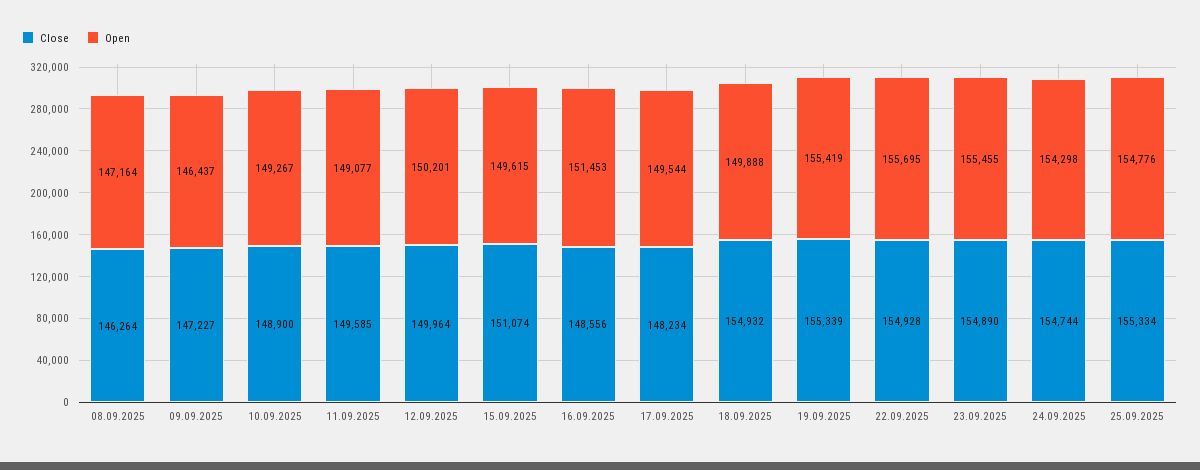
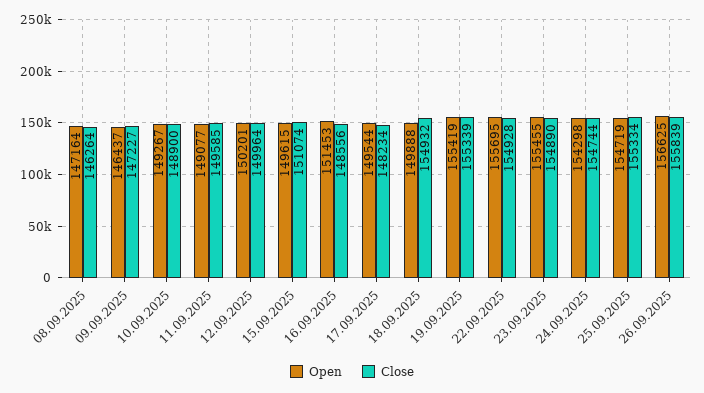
Open, 25.09.2025: 154776 -> 154719
Open, 26.09.2025: none -> 156625
Close, 26.09.2025: none -> 155839

